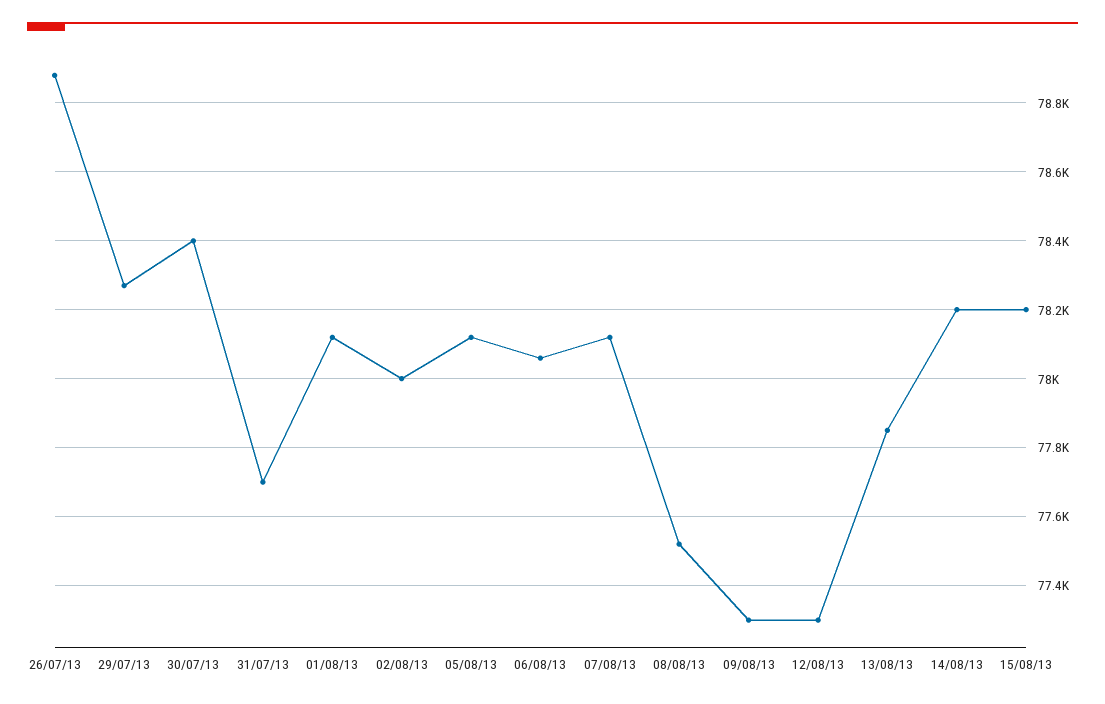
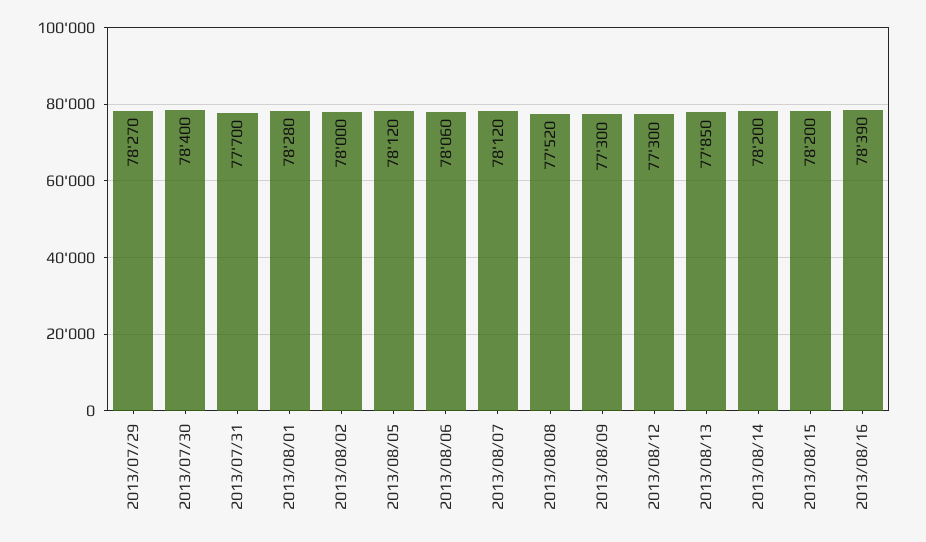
26/07/13: 78880 -> none
01/08/13: 78120 -> 78280
2013/08/16: none -> 78390

